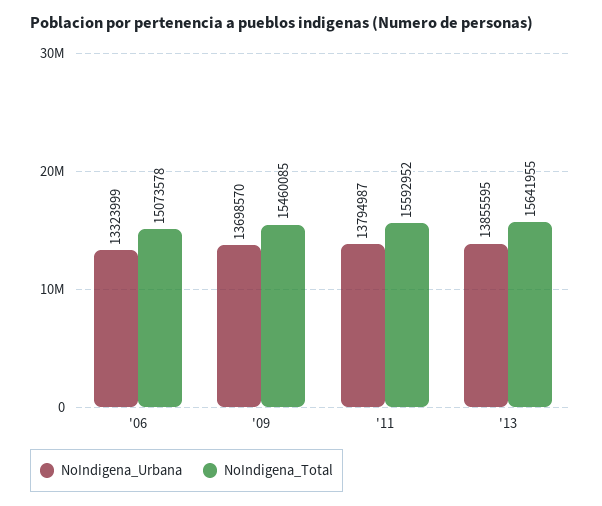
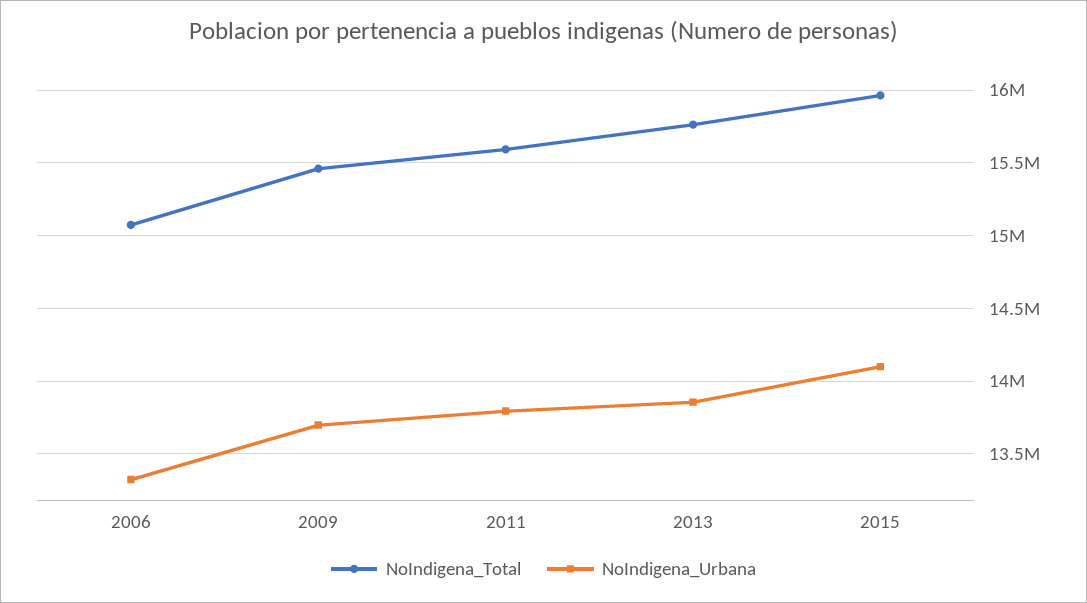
NoIndigena_Total, '13: 15641955 -> 15750000
NoIndigena_Total, 2015: none -> 15950000
NoIndigena_Urbana, 2015: none -> 14100000

